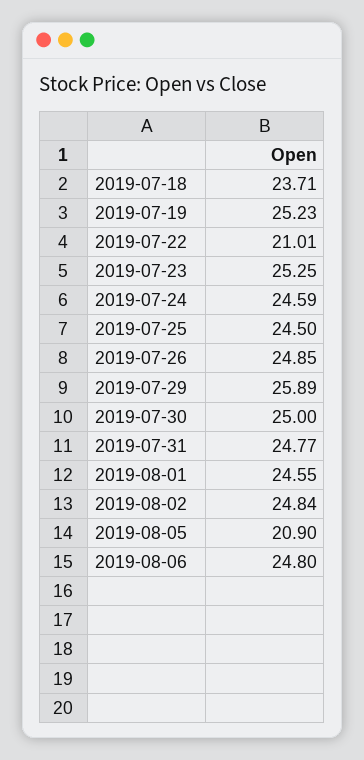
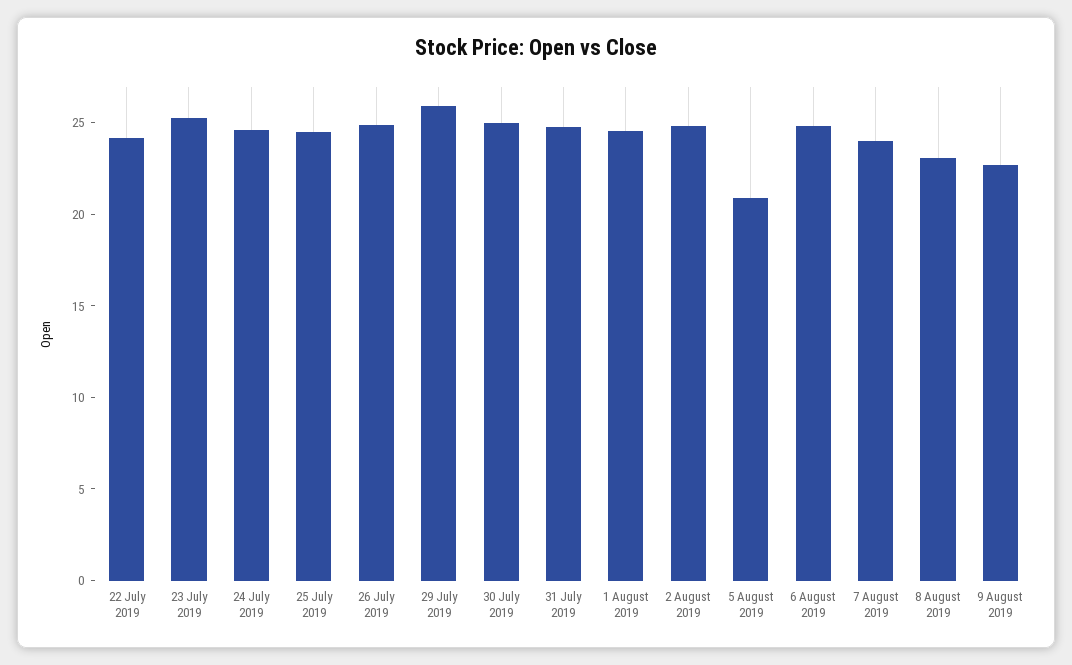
2019-07-18: 23.71 -> none
2019-07-19: 25.23 -> none
2019-07-22: 21.01 -> 24
7 August 2019: none -> 24
8 August 2019: none -> 23
9 August 2019: none -> 23

